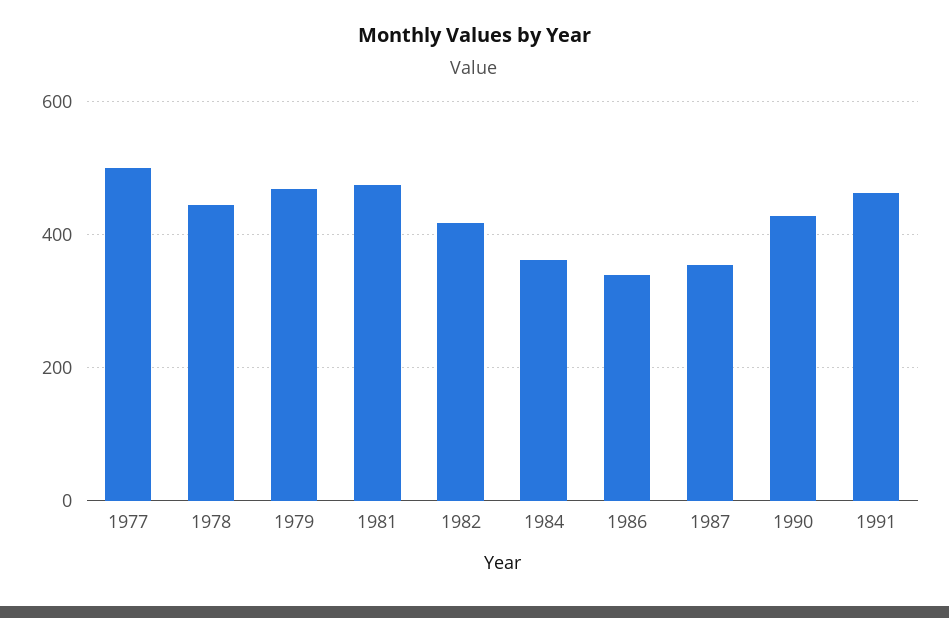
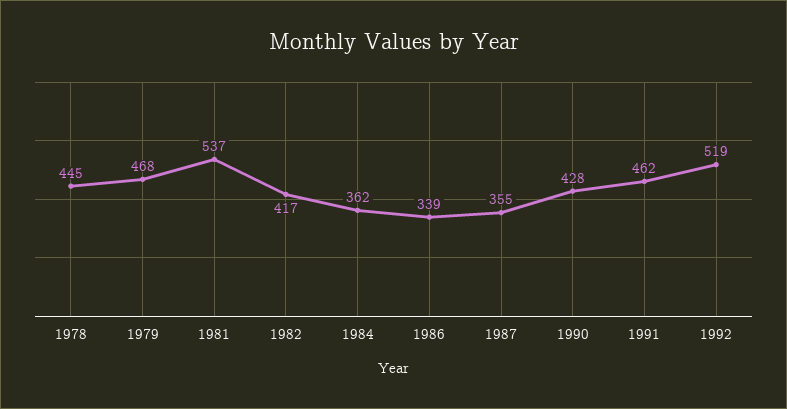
1977: 500 -> none
1981: 480 -> 537
1992: none -> 519

